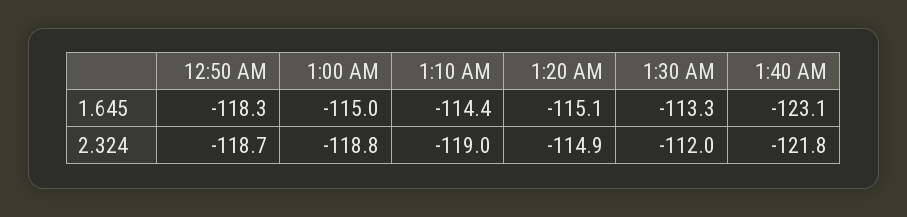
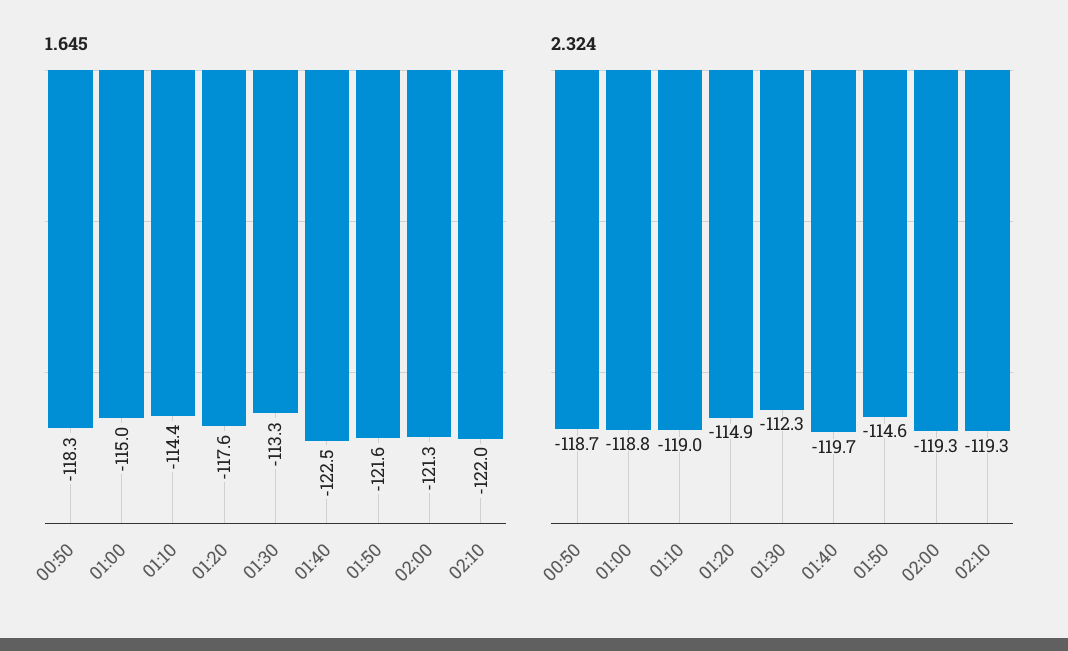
1.645, 1:20 AM: -115.1 -> -117.6
1.645, 1:40 AM: -123.1 -> -122.5
2.324, 1:30 AM: -112 -> -112.3
2.324, 1:40 AM: -121.8 -> -119.7
1.645, 01:50: none -> -121.6
1.645, 02:00: none -> -121.3
1.645, 02:10: none -> -122
2.324, 01:50: none -> -114.6
2.324, 02:00: none -> -119.3
2.324, 02:10: none -> -119.3

